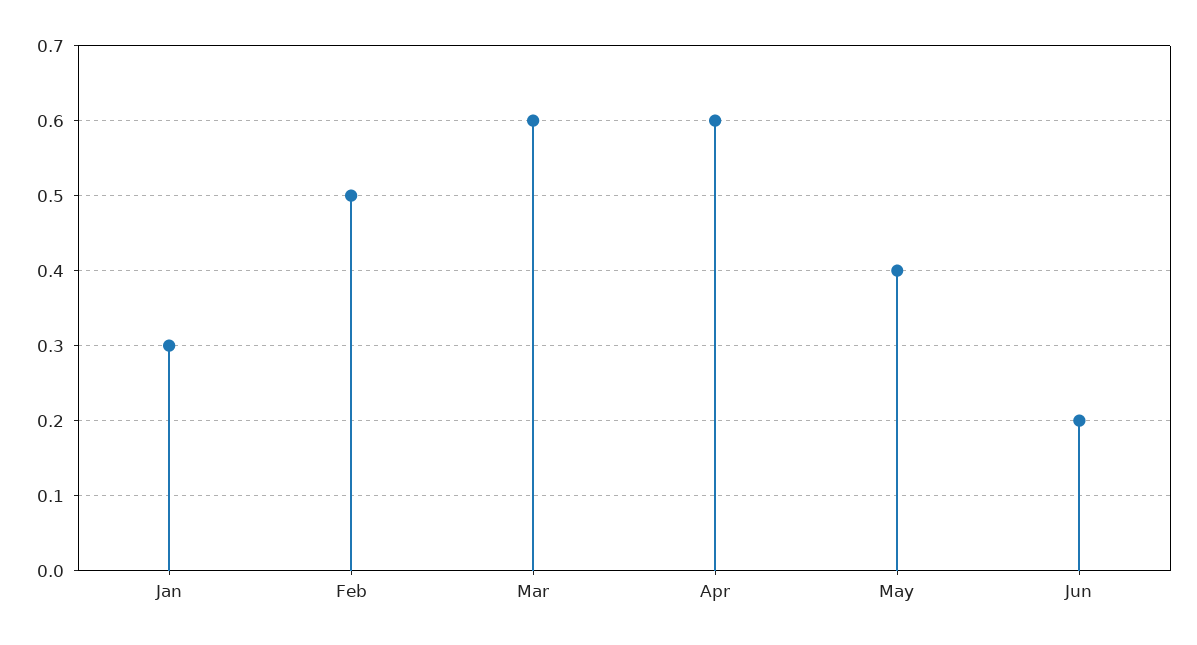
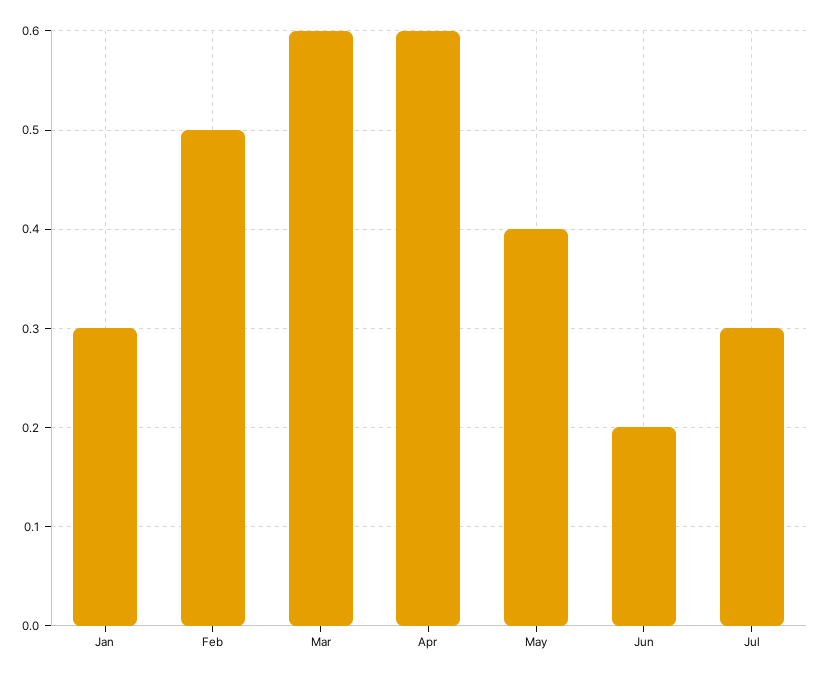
Jul: none -> 0.3

